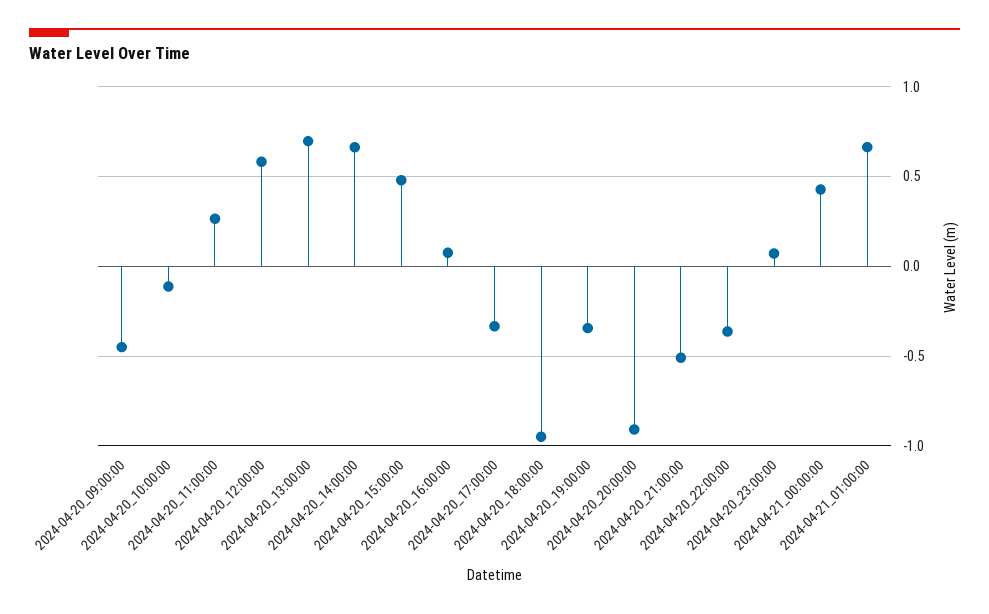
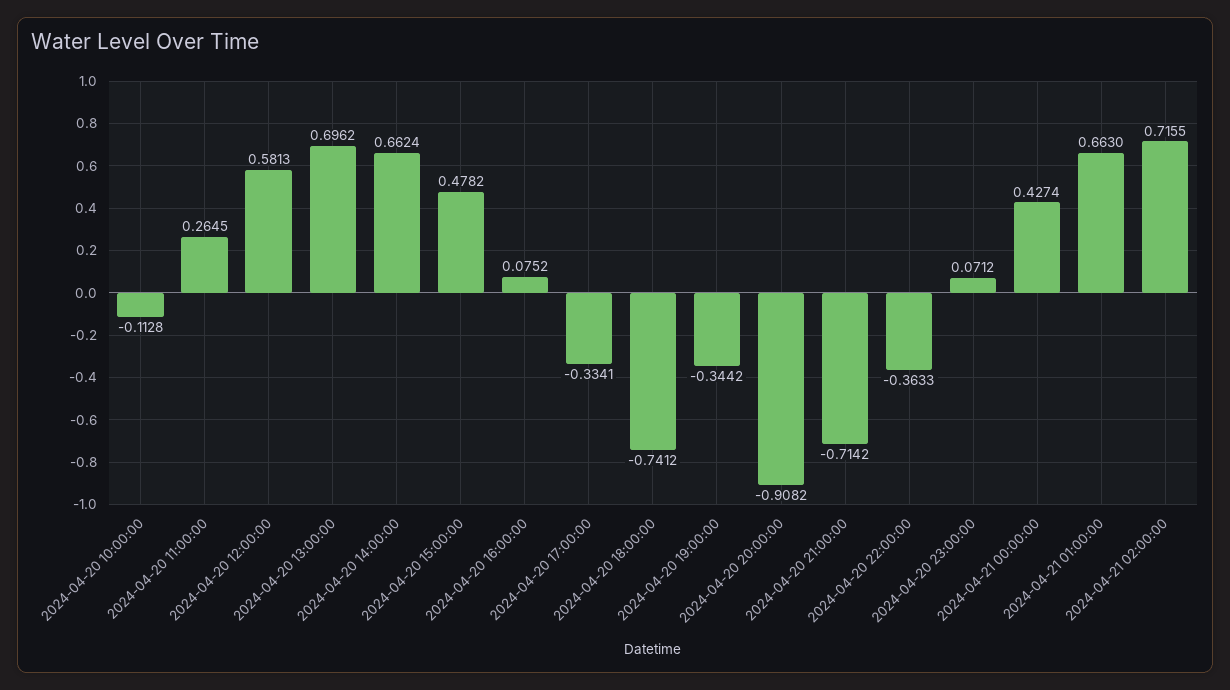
2024-04-20_09:00:00: -0.45 -> none
2024-04-20_18:00:00: -0.95 -> -0.7412
2024-04-20_21:00:00: -0.5 -> -0.7142
2024-04-21 02:00:00: none -> 0.7155

